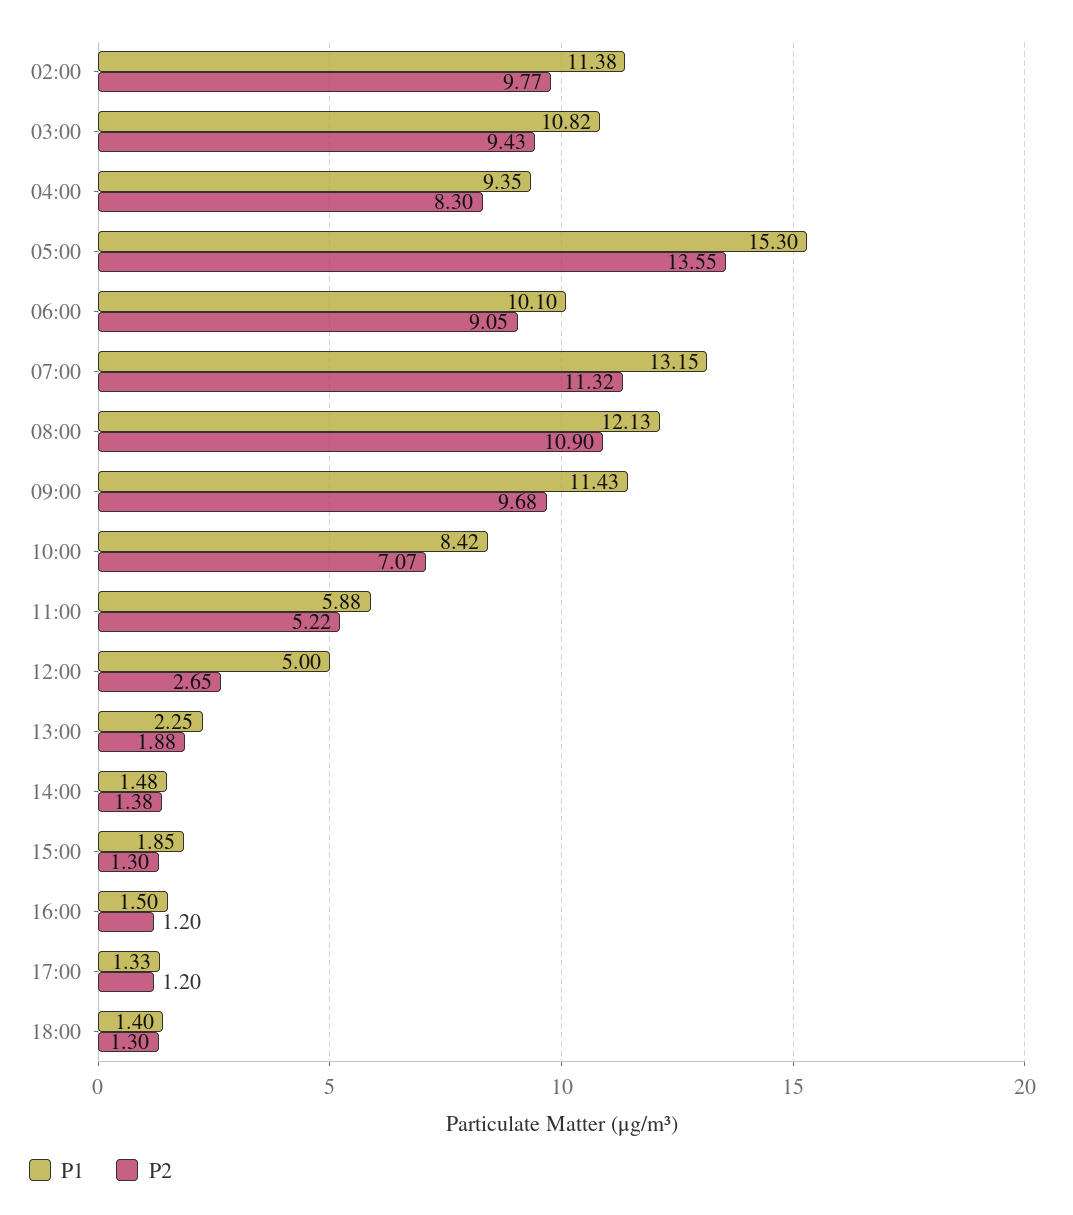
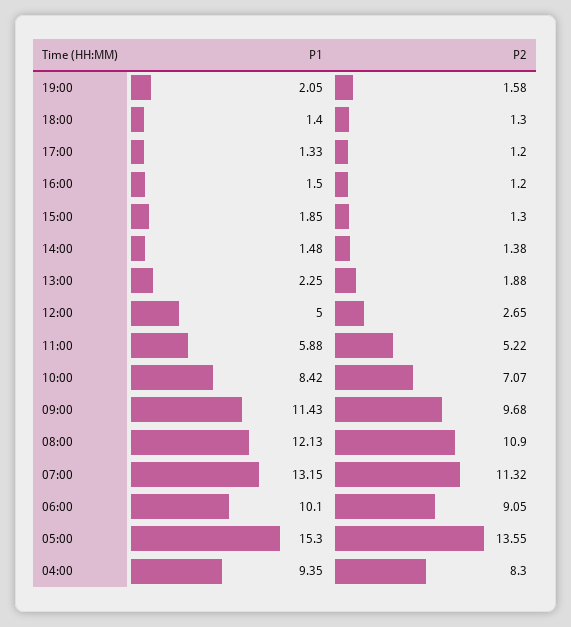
P1, 02:00: 11.38 -> none
P2, 02:00: 9.77 -> none
P1, 03:00: 10.82 -> none
P2, 03:00: 9.43 -> none
P1, 19:00: none -> 2.05
P2, 19:00: none -> 1.58

